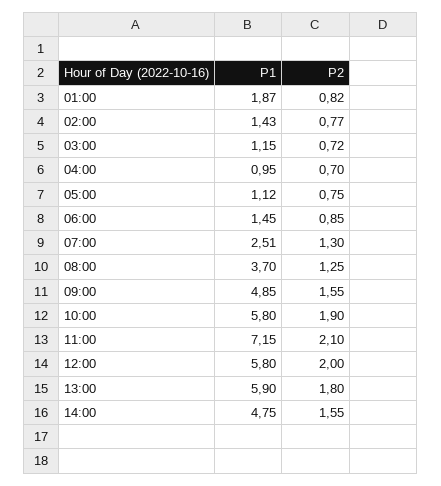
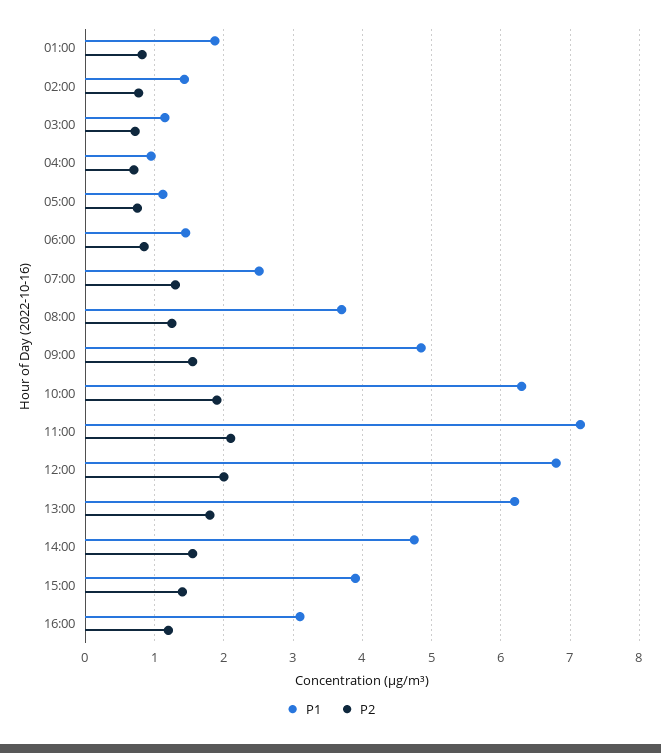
P1, 10:00: 5.8 -> 6.3
P1, 12:00: 5.8 -> 6.8
P1, 13:00: 5.9 -> 6.2
P1, 15:00: none -> 3.9
P2, 15:00: none -> 1.4
P1, 16:00: none -> 3.1
P2, 16:00: none -> 1.2

